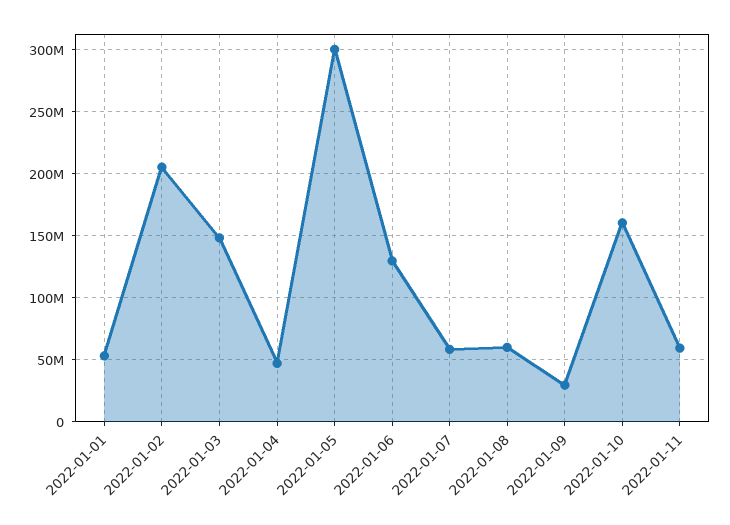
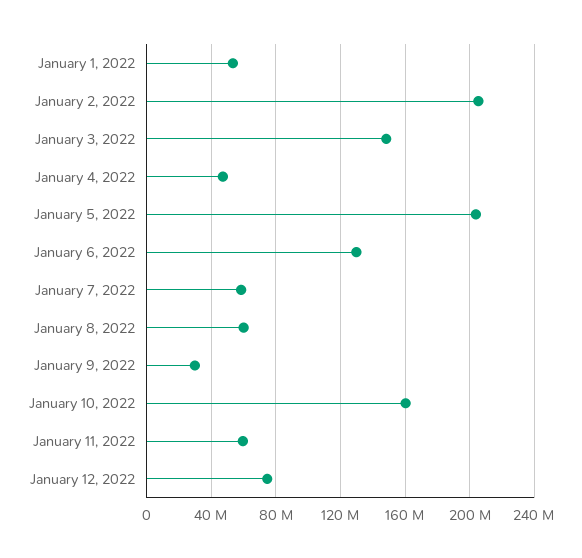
2022-01-05: 300000000 -> 205000000
January 12, 2022: none -> 75000000

